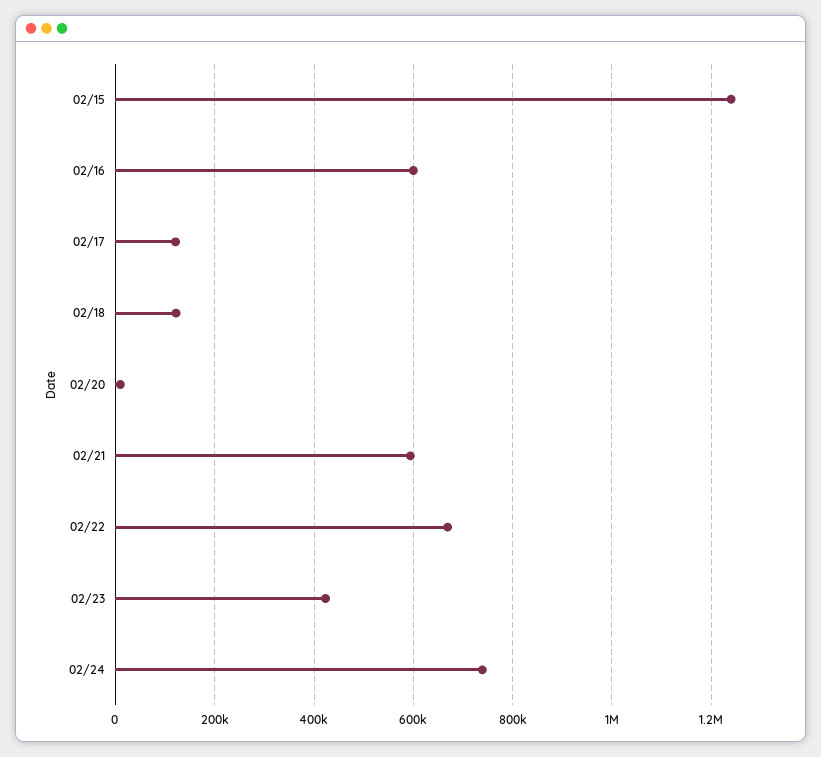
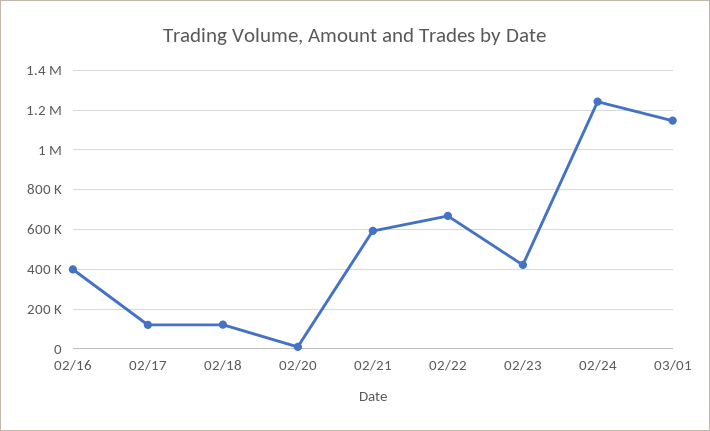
02/15: 1240000 -> none
02/16: 600000 -> 400000
02/24: 740000 -> 1250000
03/01: none -> 1150000

